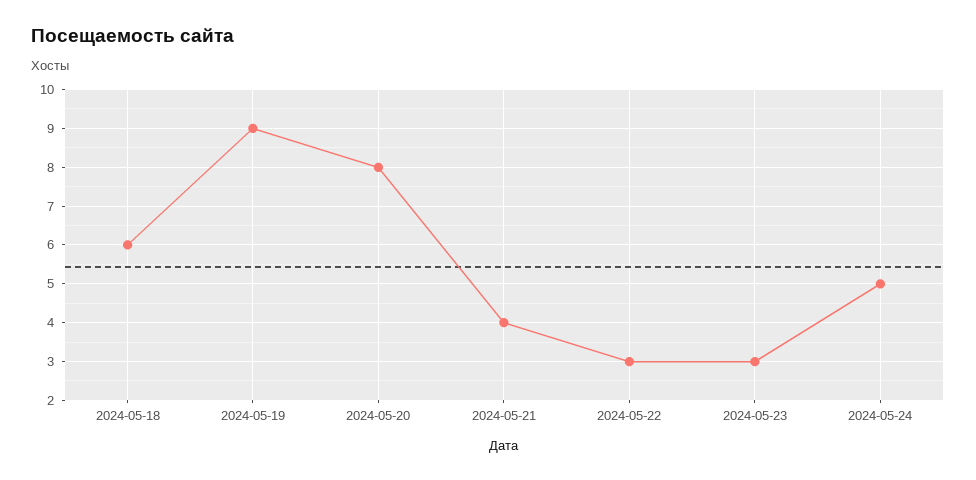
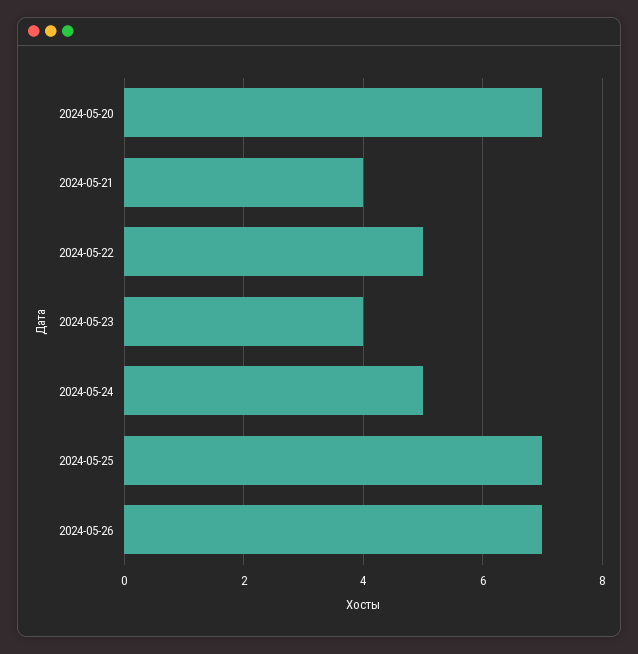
2024-05-18: 6 -> none
2024-05-19: 9 -> none
2024-05-20: 8 -> 7
2024-05-22: 3 -> 5
2024-05-23: 3 -> 4
2024-05-25: none -> 7
2024-05-26: none -> 7

